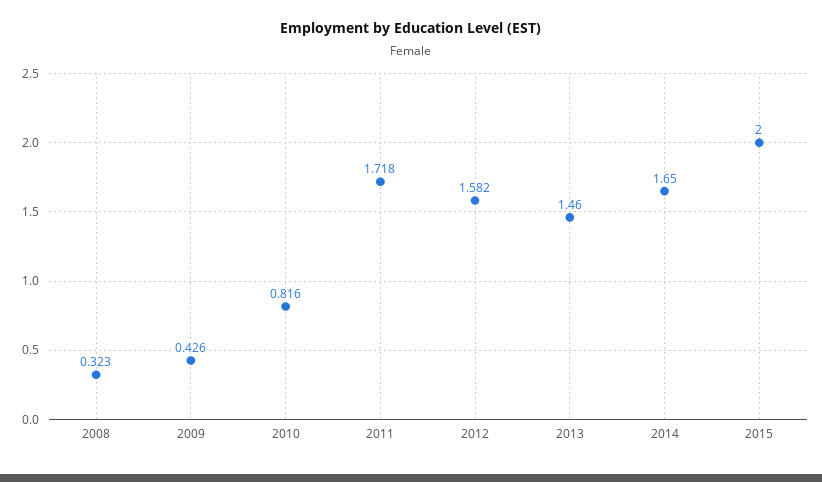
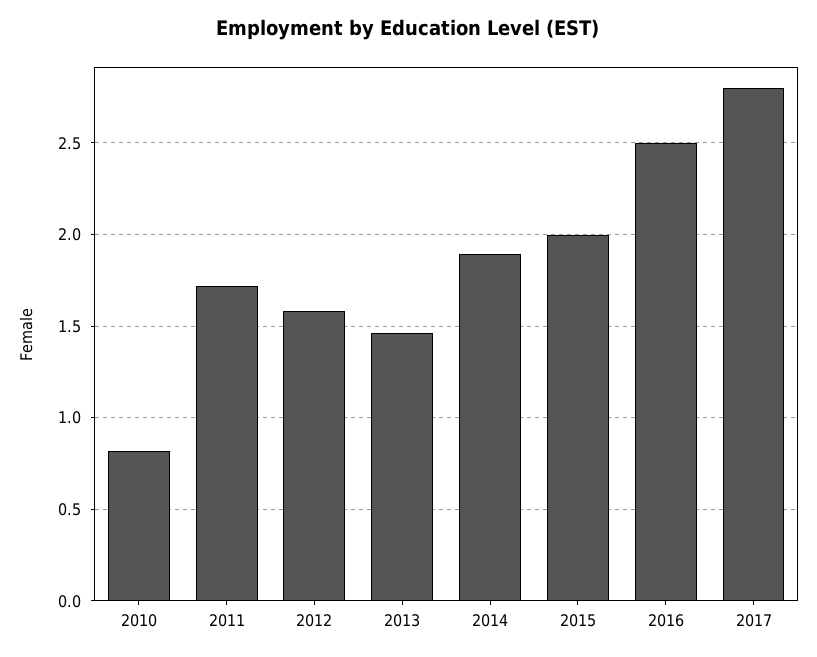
2008: 0.323 -> none
2009: 0.426 -> none
2014: 1.65 -> 1.9
2016: none -> 2.5
2017: none -> 2.8

